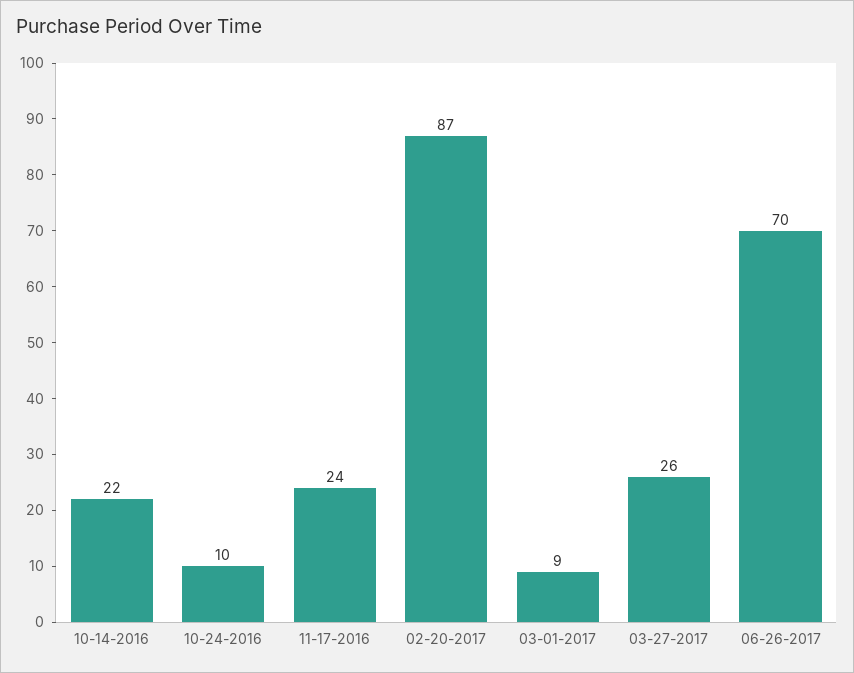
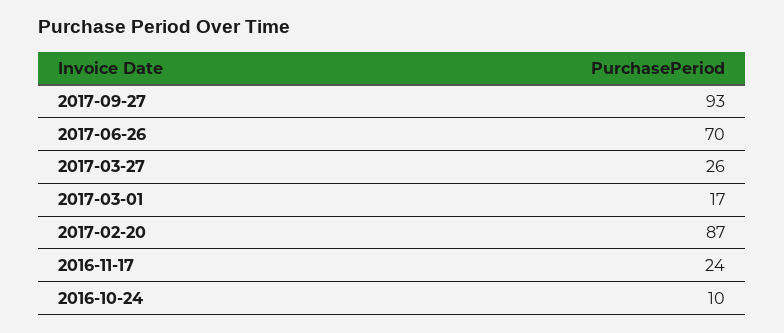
10-14-2016: 22 -> none
03-01-2017: 9 -> 17
2017-09-27: none -> 93

